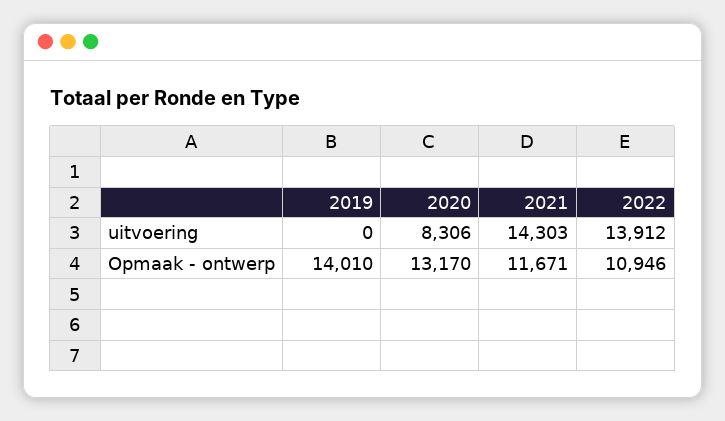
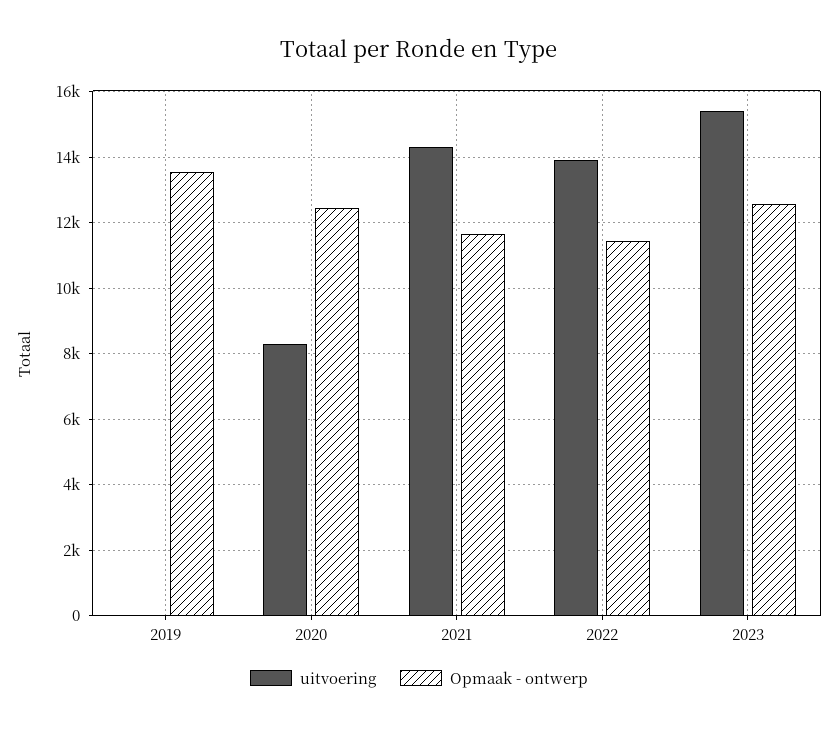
Opmaak - ontwerp, 2019: 14010 -> 13600
Opmaak - ontwerp, 2020: 13170 -> 12400
Opmaak - ontwerp, 2022: 10946 -> 11400
uitvoering, 2023: none -> 15400
Opmaak - ontwerp, 2023: none -> 12600

